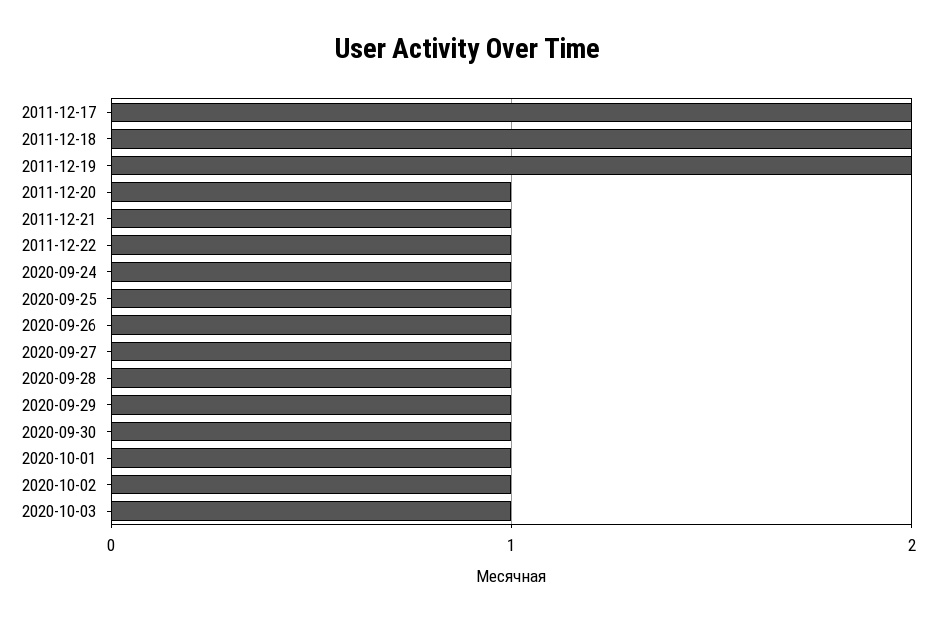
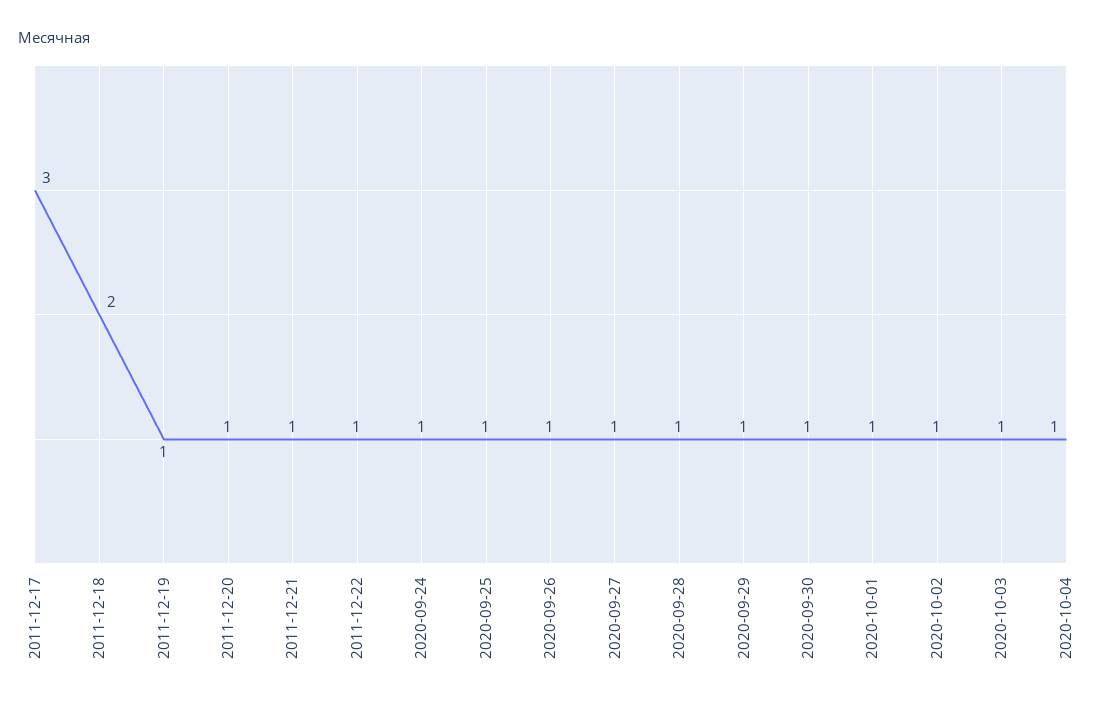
2011-12-17: 2 -> 3
2011-12-19: 2 -> 1
2020-10-04: none -> 1

